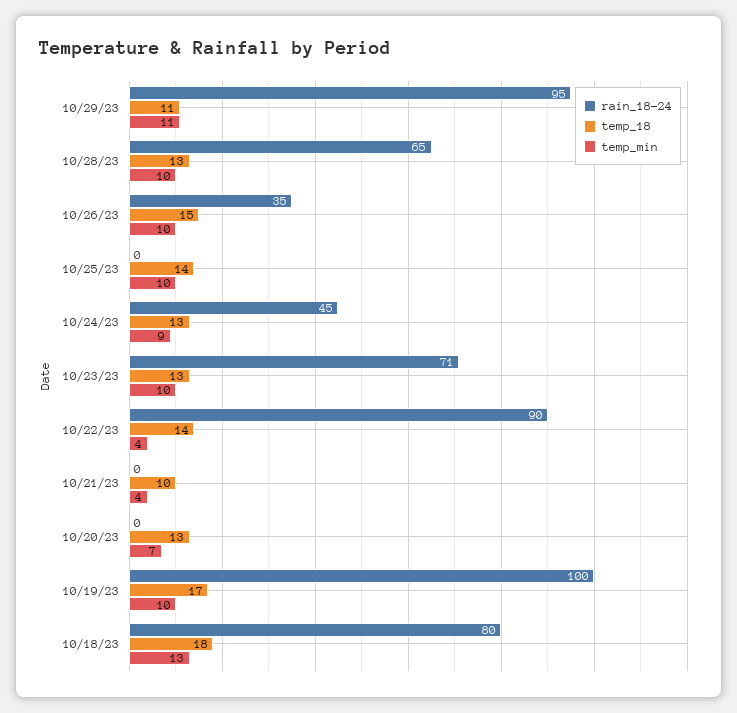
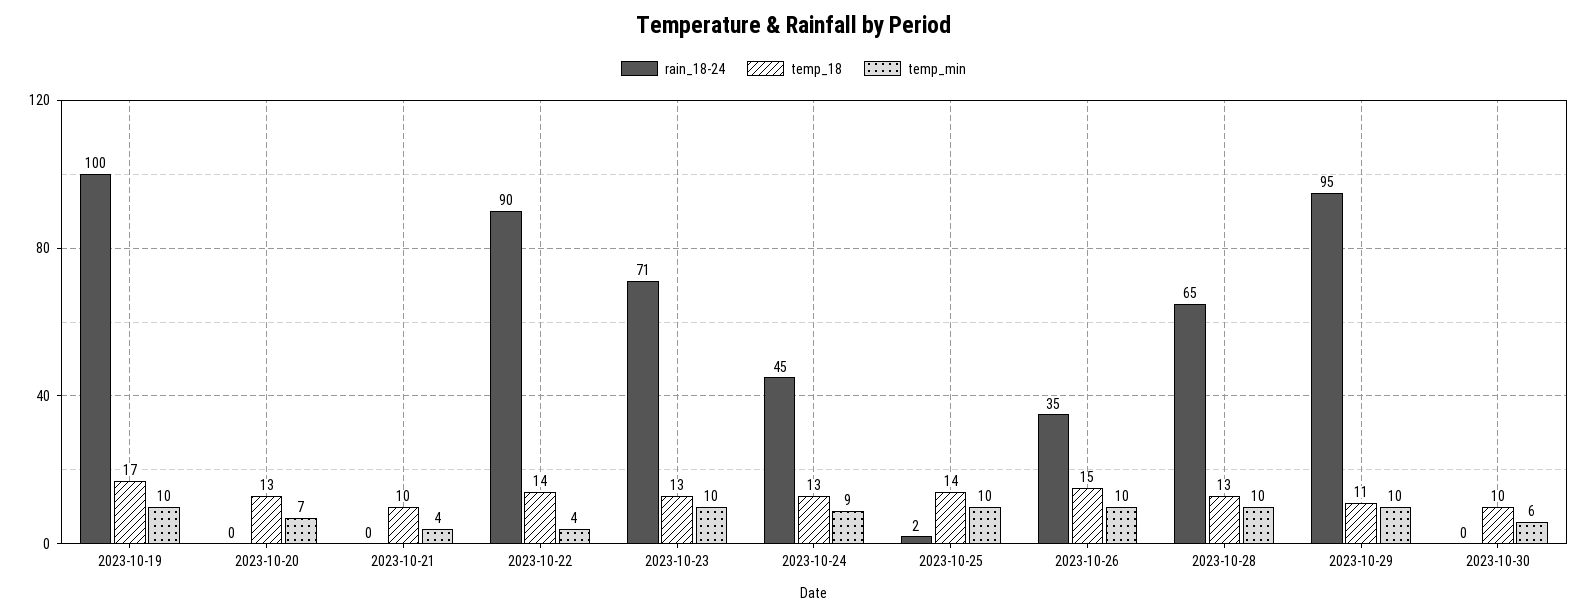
temp_min, 10/29/23: 11 -> 10
rain_18-24, 10/25/23: 0 -> 2
rain_18-24, 10/18/23: 80 -> none
temp_18, 10/18/23: 18 -> none
temp_min, 10/18/23: 13 -> none
rain_18-24, 2023-10-30: none -> 0
temp_18, 2023-10-30: none -> 10
temp_min, 2023-10-30: none -> 6

